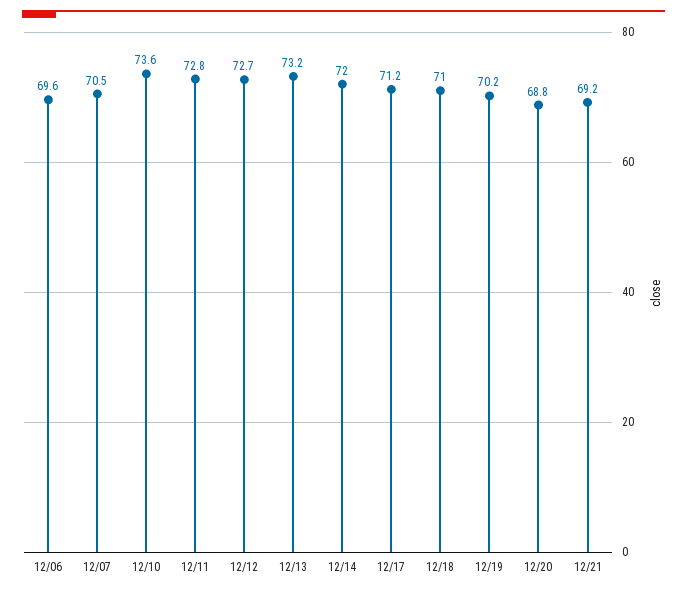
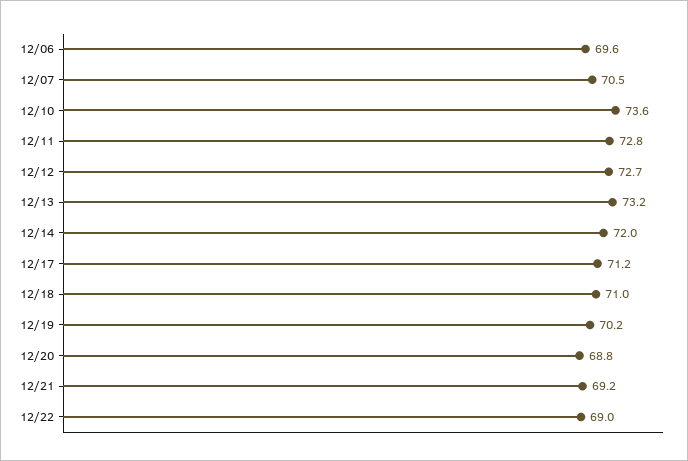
12/22: none -> 69

